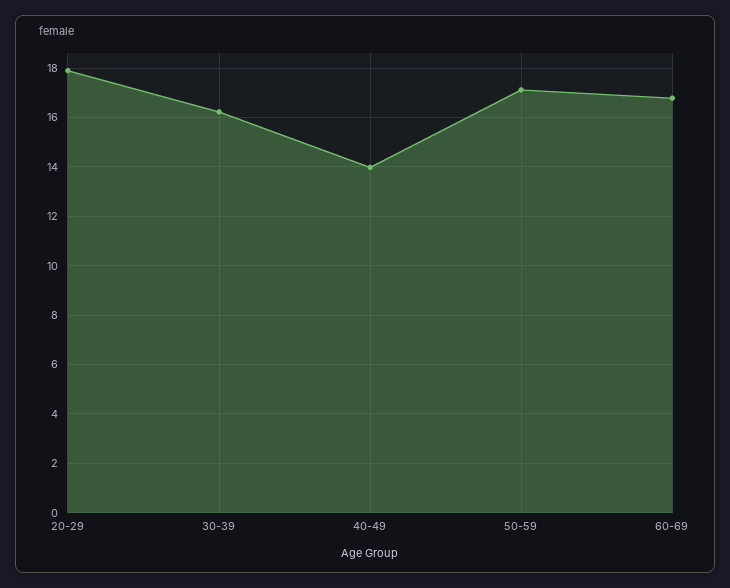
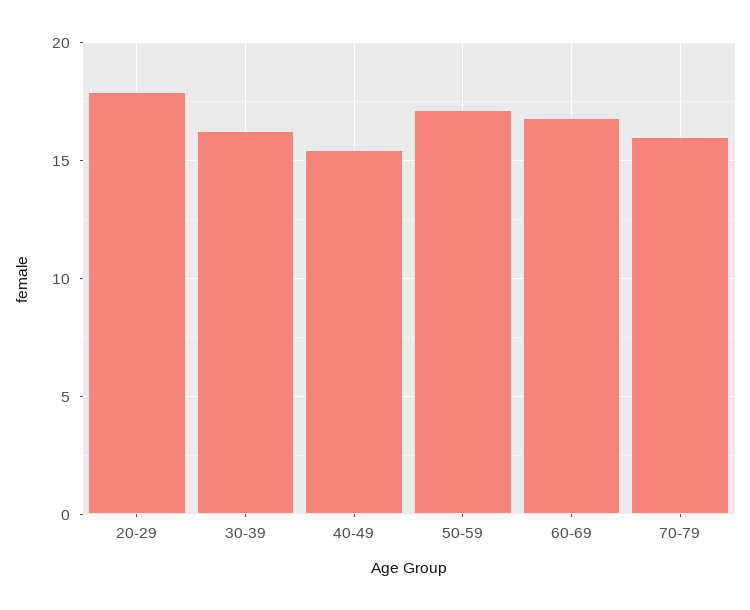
40-49: 14 -> 15.5
70-79: none -> 16

